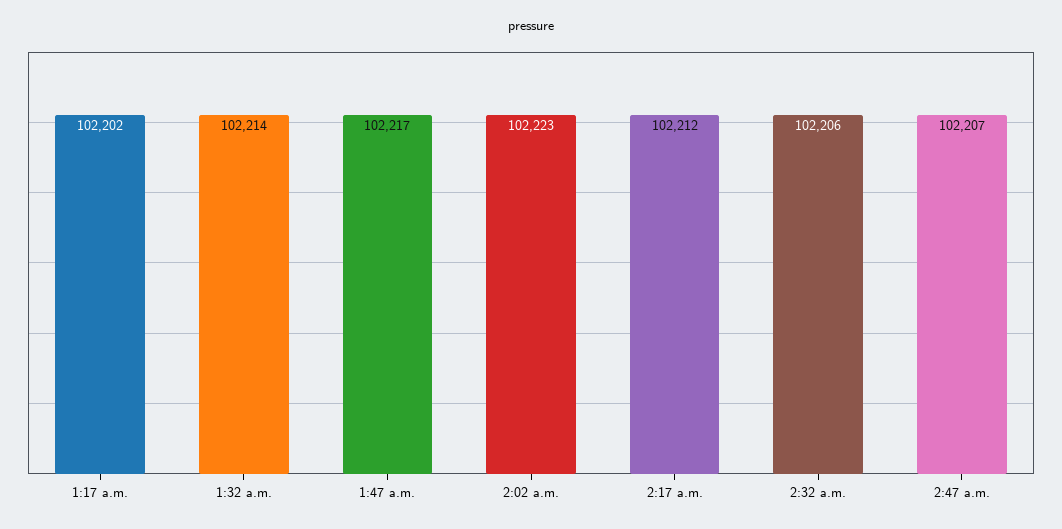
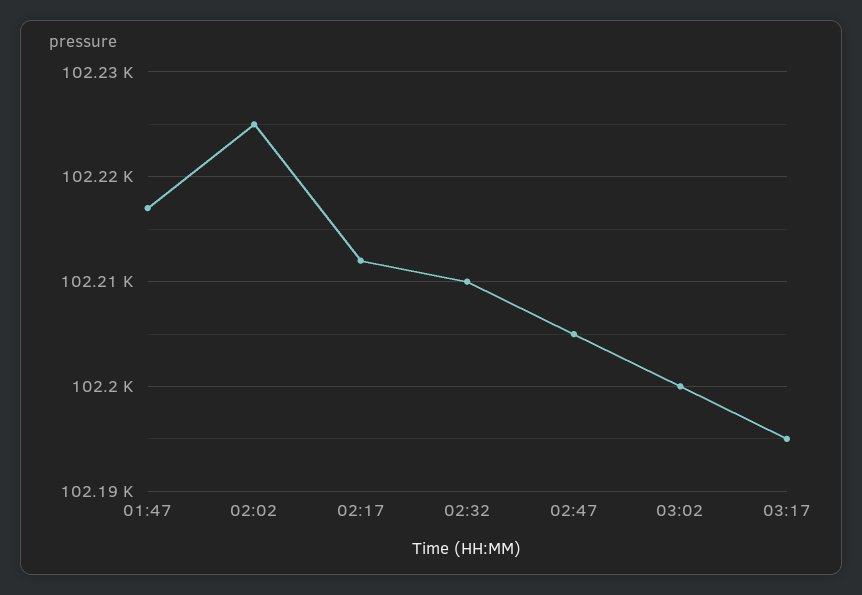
1:17 a.m.: 102202 -> none
1:32 a.m.: 102214 -> none
2:02 a.m.: 102223 -> 102225
2:32 a.m.: 102206 -> 102210
2:47 a.m.: 102207 -> 102205
03:02: none -> 102200
03:17: none -> 102195

